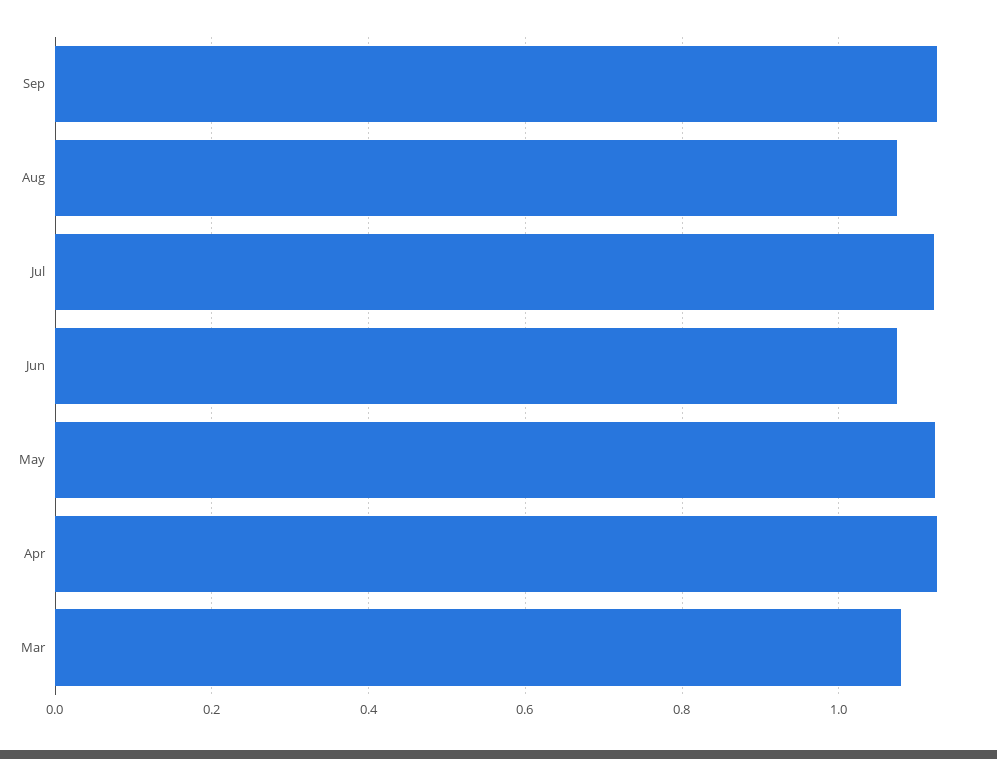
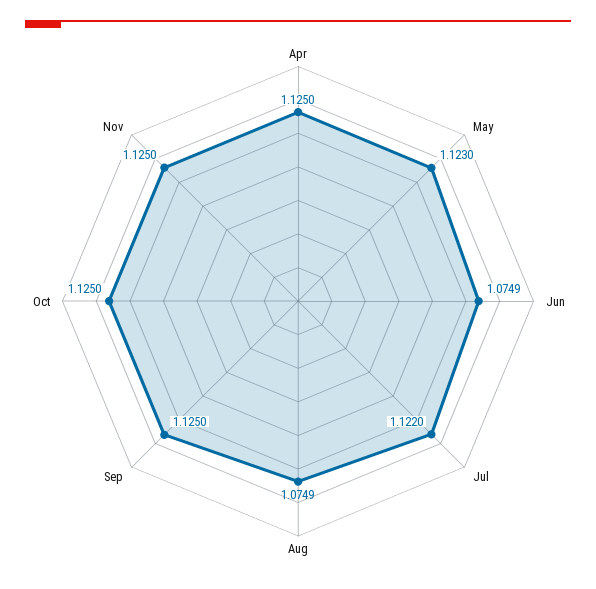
Mar: 1.08 -> none
Oct: none -> 1.125
Nov: none -> 1.125

